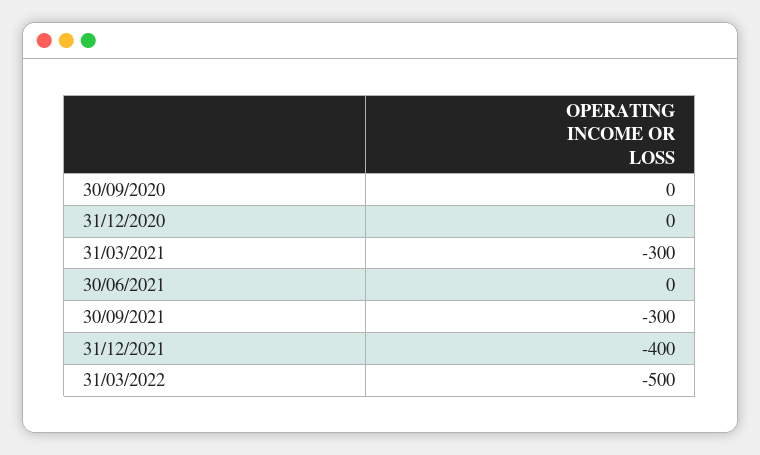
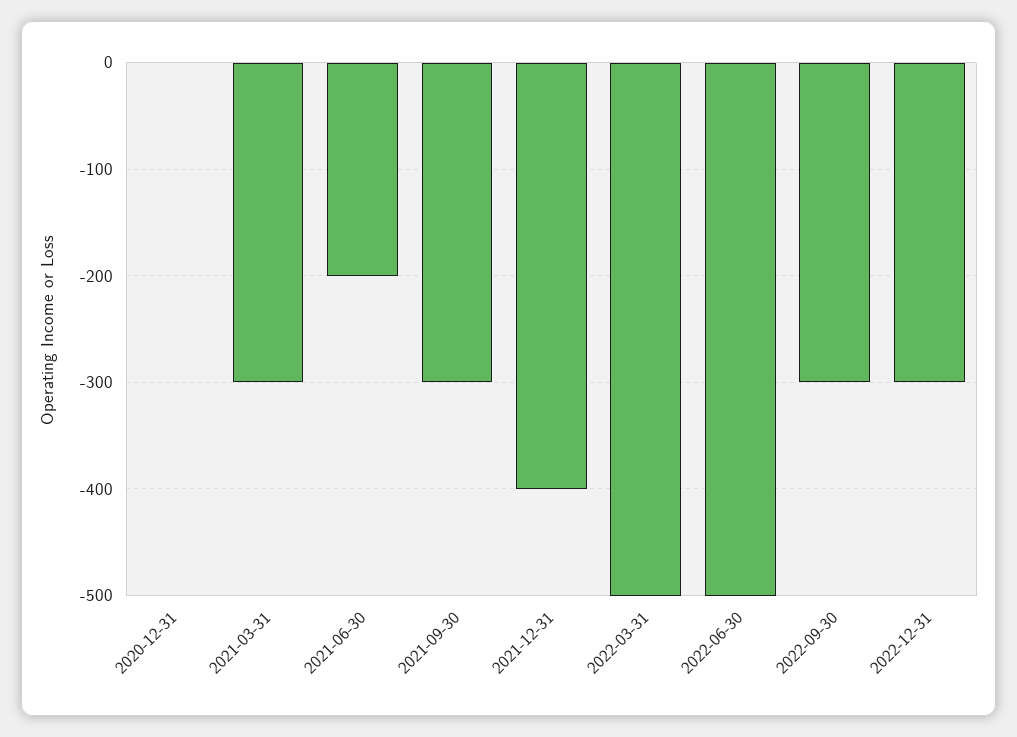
30/09/2020: 0 -> none
30/06/2021: 0 -> -200
2022-06-30: none -> -500
2022-09-30: none -> -300
2022-12-31: none -> -300

